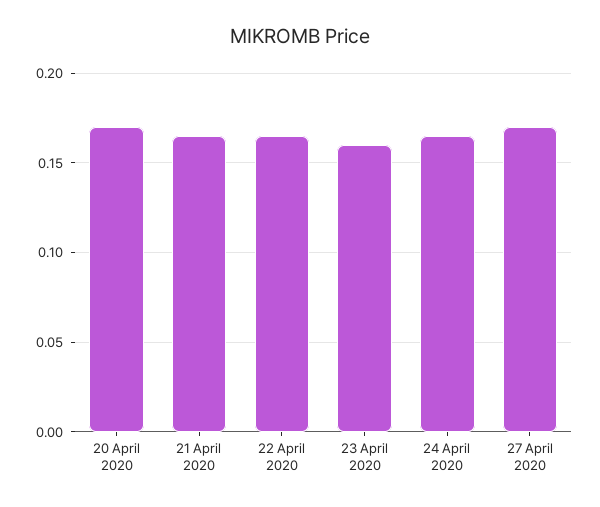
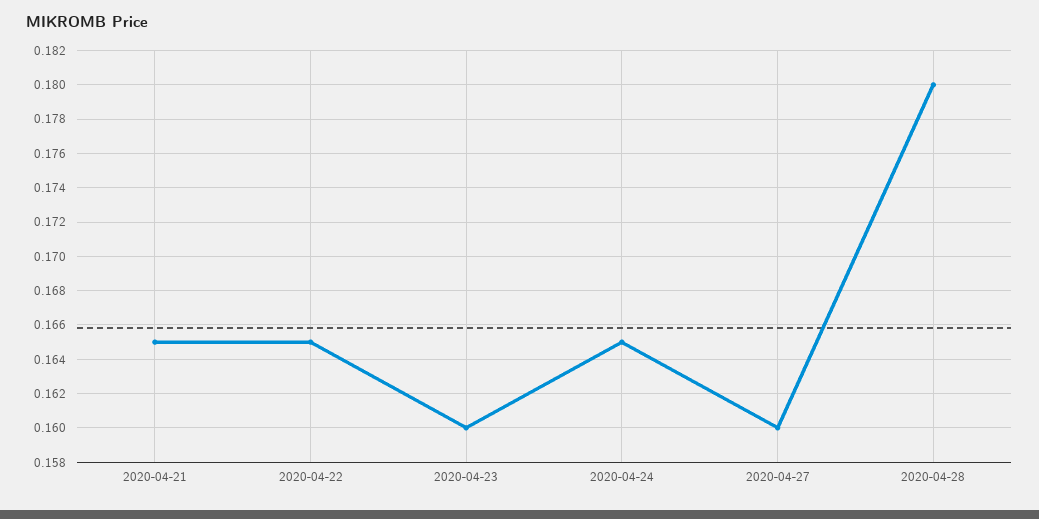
20 April 2020: 0.17 -> none
27 April 2020: 0.17 -> 0.16
2020-04-28: none -> 0.18

